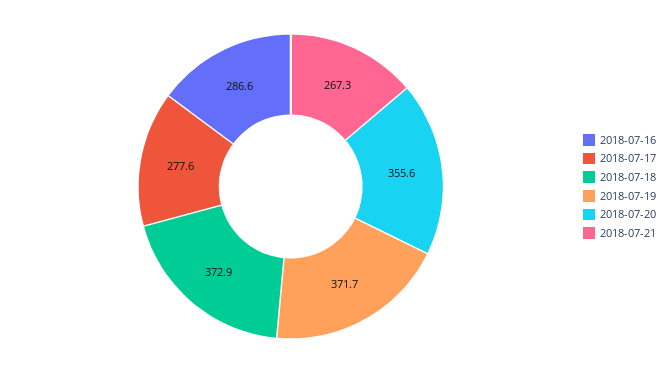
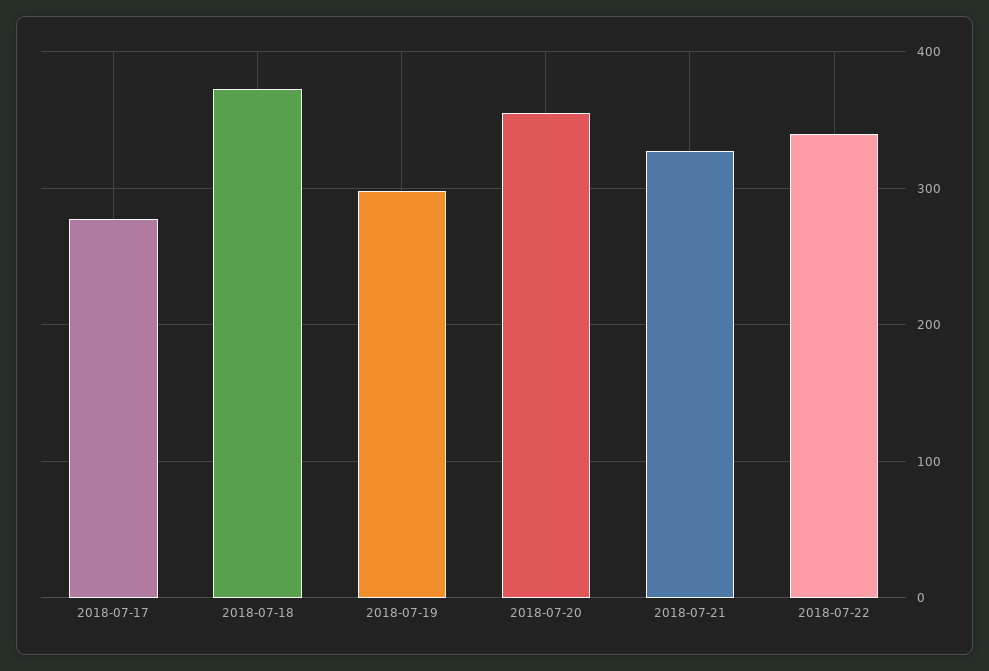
2018-07-16: 286.6 -> none
2018-07-19: 371.7 -> 300
2018-07-21: 267.3 -> 330
2018-07-22: none -> 340

